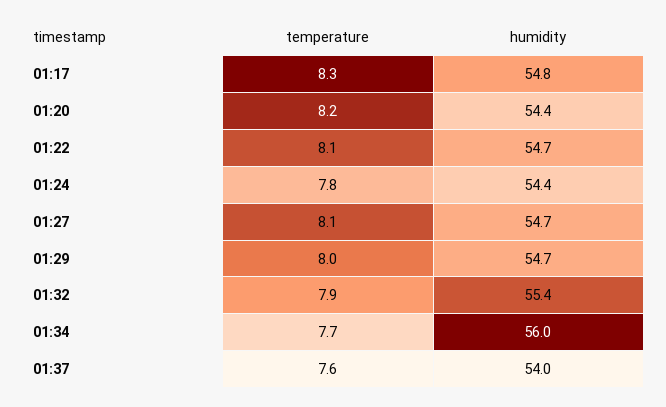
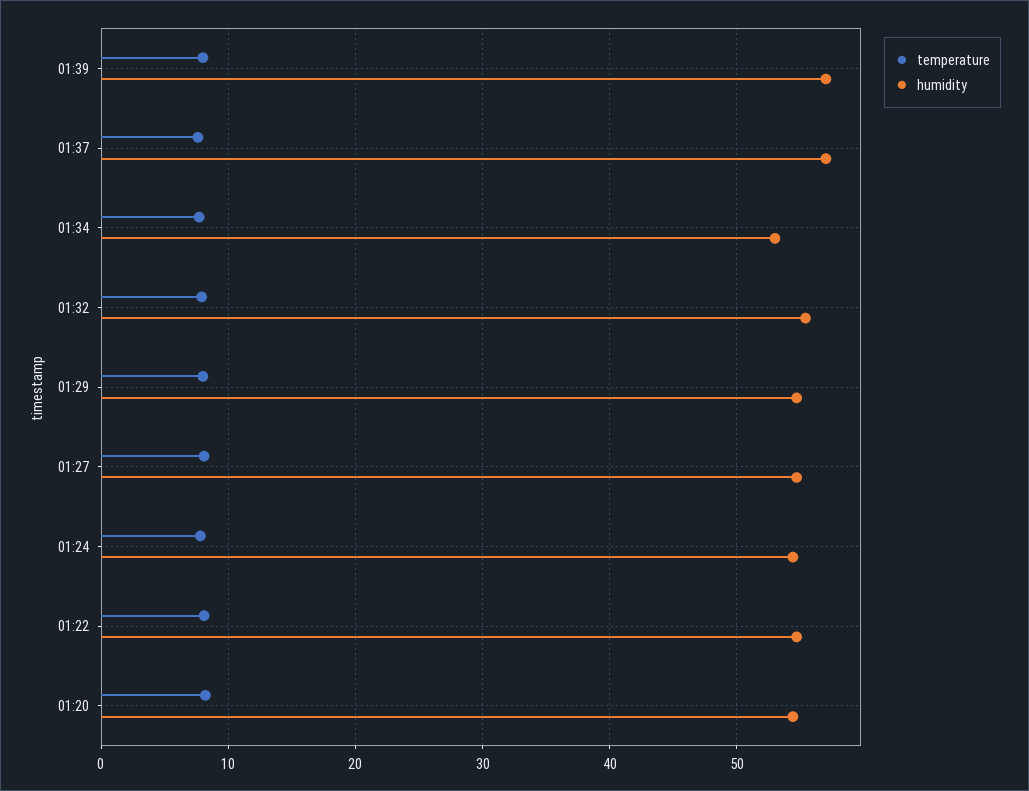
temperature, 01:17: 8.3 -> none
humidity, 01:17: 54.8 -> none
humidity, 01:34: 56 -> 53
humidity, 01:37: 54 -> 57
temperature, 01:39: none -> 8
humidity, 01:39: none -> 57

